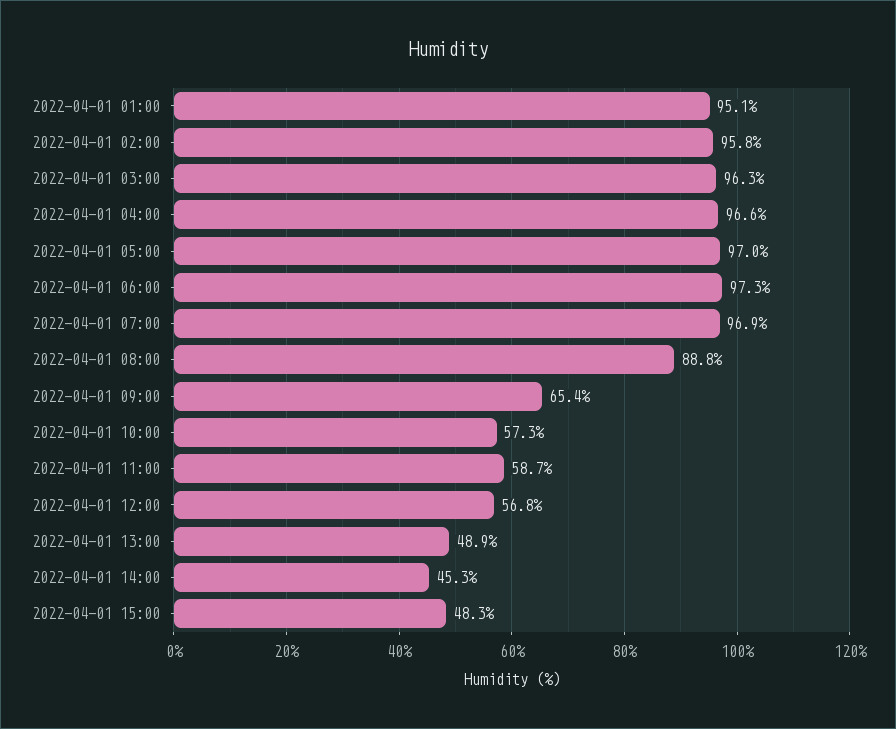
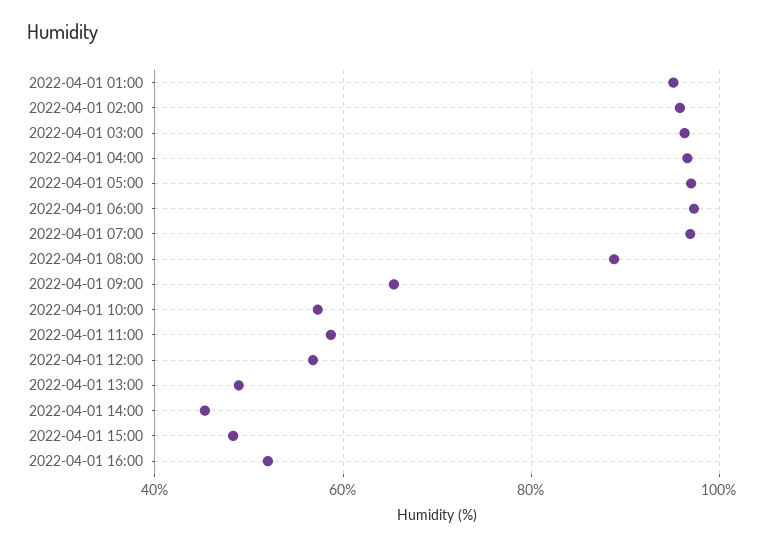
2022-04-01 16:00: none -> 52

